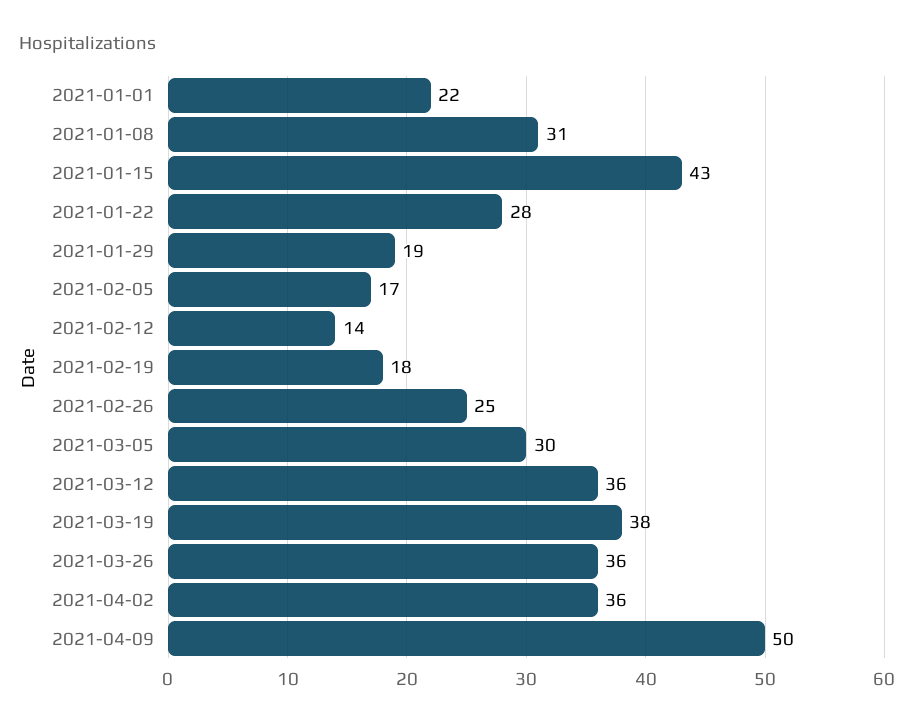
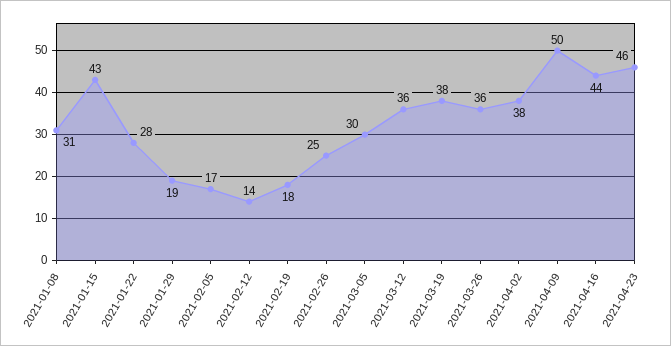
2021-01-01: 22 -> none
2021-04-02: 36 -> 38
2021-04-16: none -> 44
2021-04-23: none -> 46

